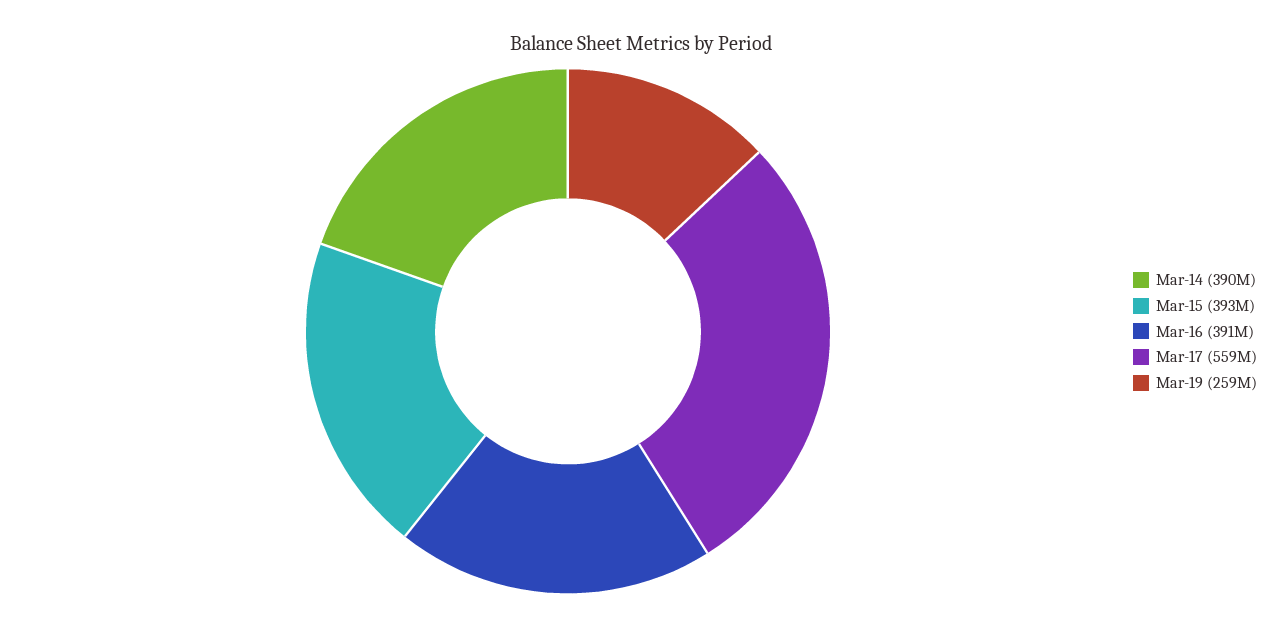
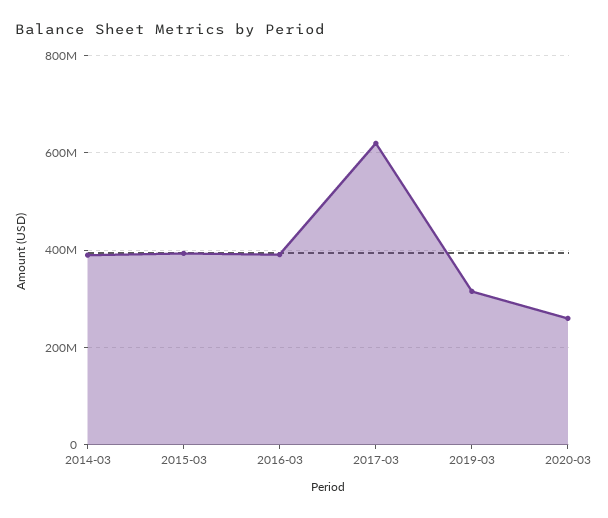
Mar-17: 559000000 -> 620000000
Mar-19: 259000000 -> 320000000
2020-03: none -> 260000000

